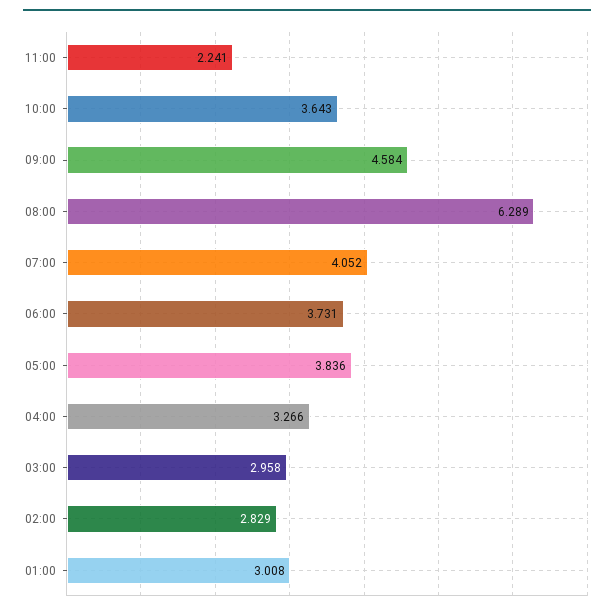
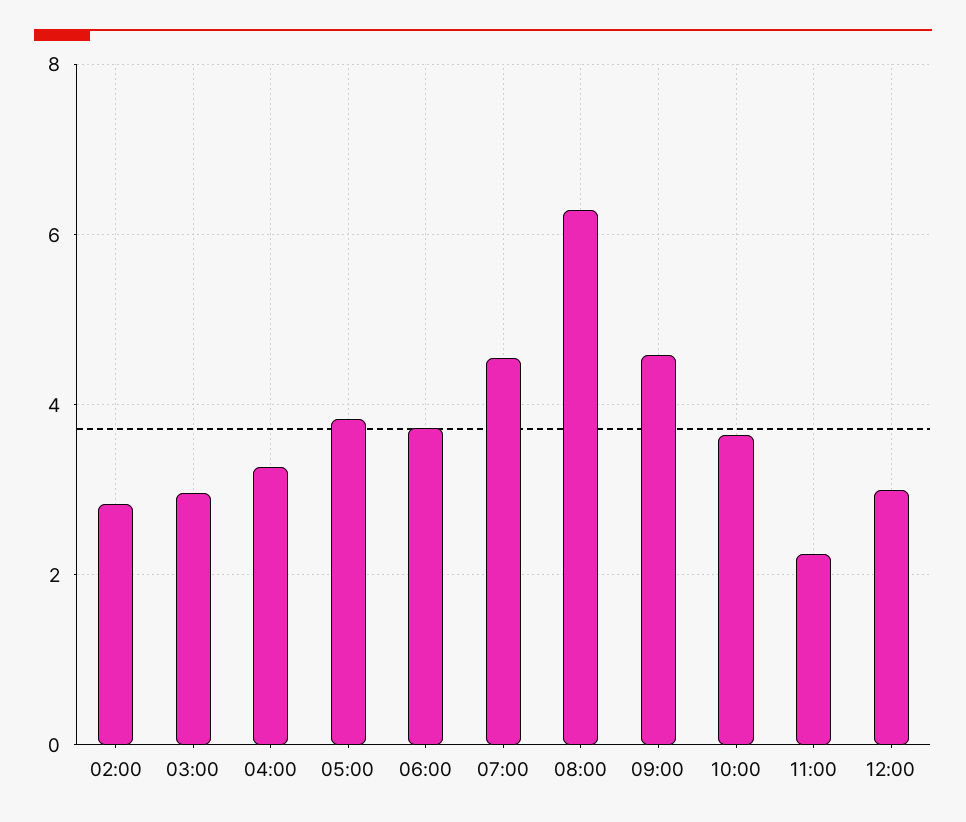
07:00: 4.052 -> 4.6
01:00: 3.008 -> none
12:00: none -> 3

